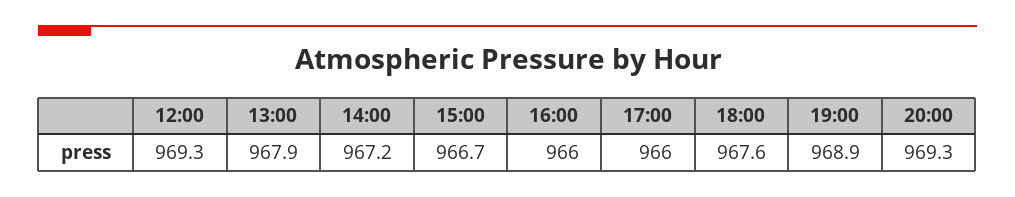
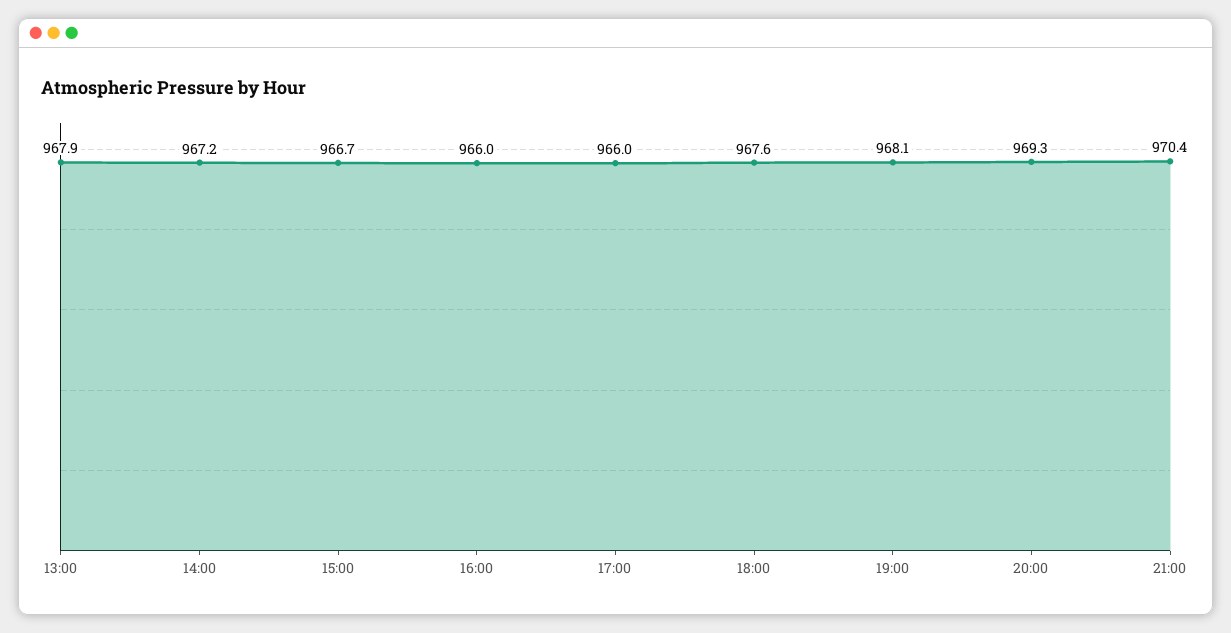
12:00: 969.3 -> none
19:00: 968.9 -> 968.1
21:00: none -> 970.4

